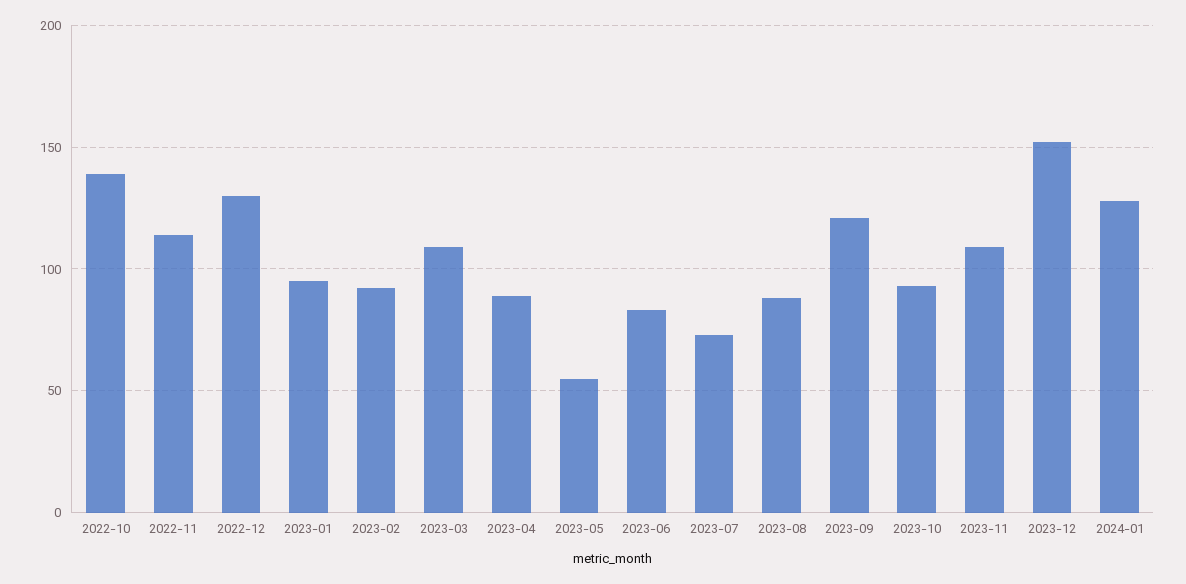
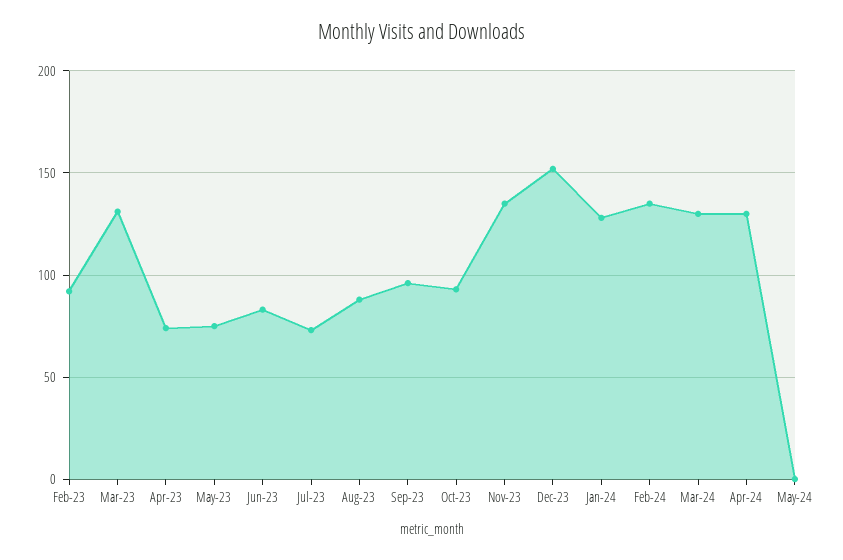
2022-10: 140 -> none
2022-11: 115 -> none
2022-12: 130 -> none
2023-01: 95 -> none
2023-03: 110 -> 130
2023-04: 90 -> 75
2023-05: 55 -> 75
2023-09: 120 -> 95
2023-11: 110 -> 135
Feb-24: none -> 135
Mar-24: none -> 130
Apr-24: none -> 130
May-24: none -> 0

